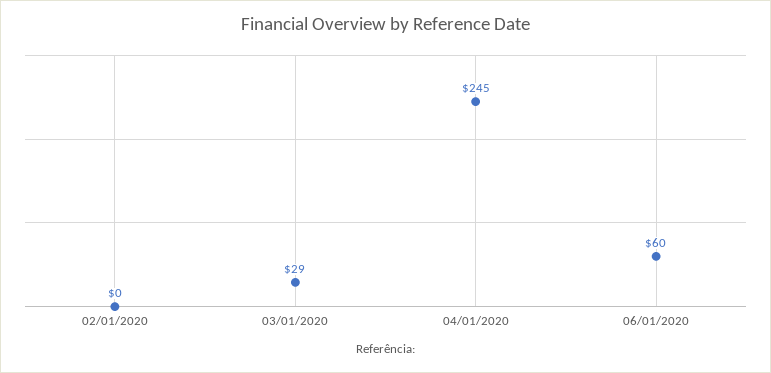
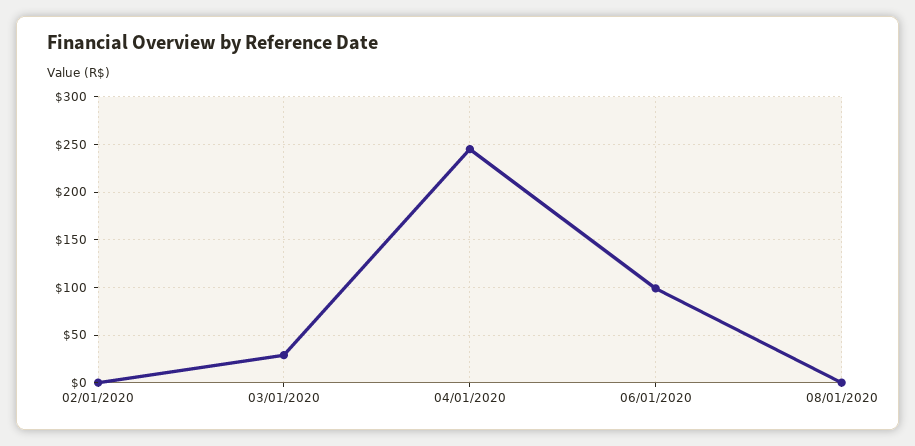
06/01/2020: 60 -> 100
08/01/2020: none -> 0

